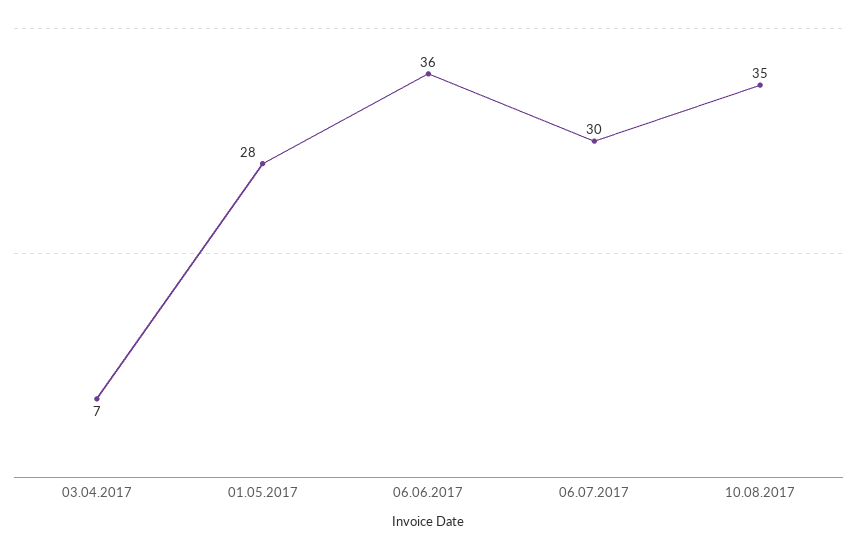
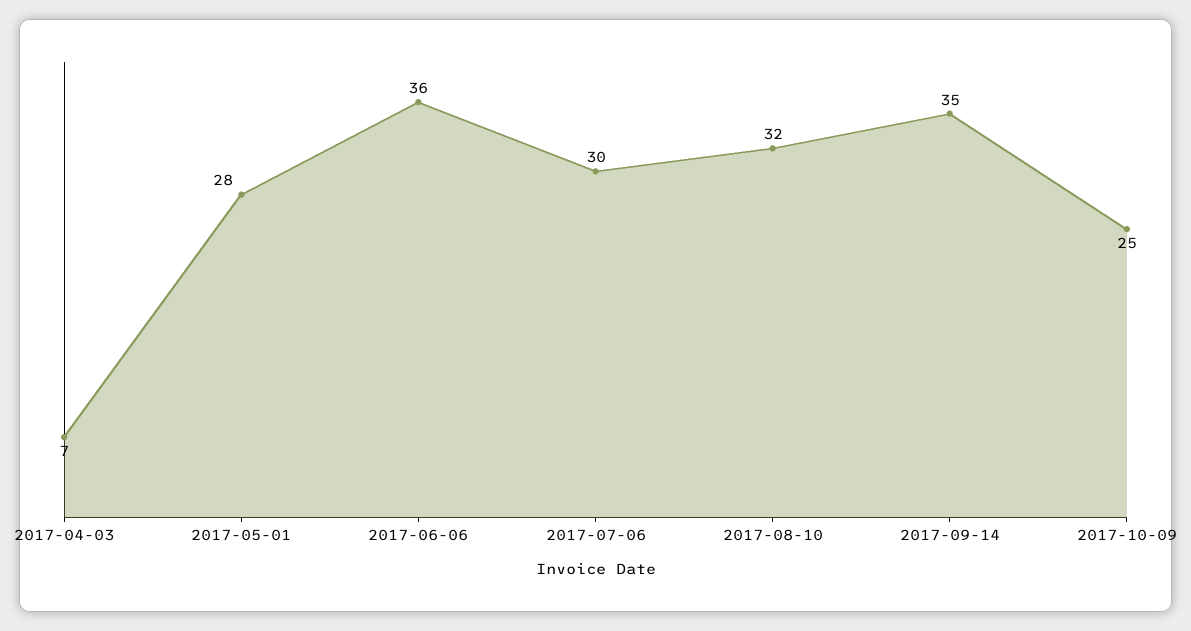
10.08.2017: 35 -> 32
2017-09-14: none -> 35
2017-10-09: none -> 25

